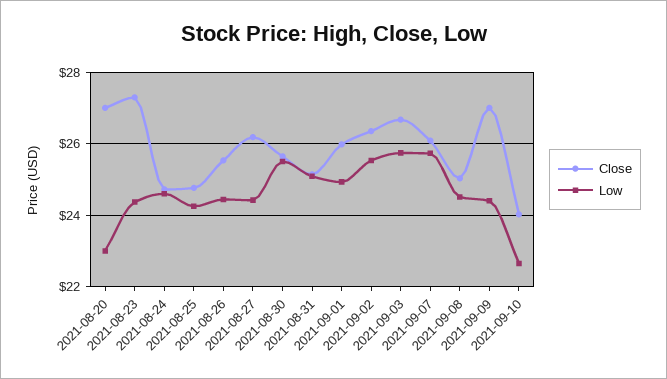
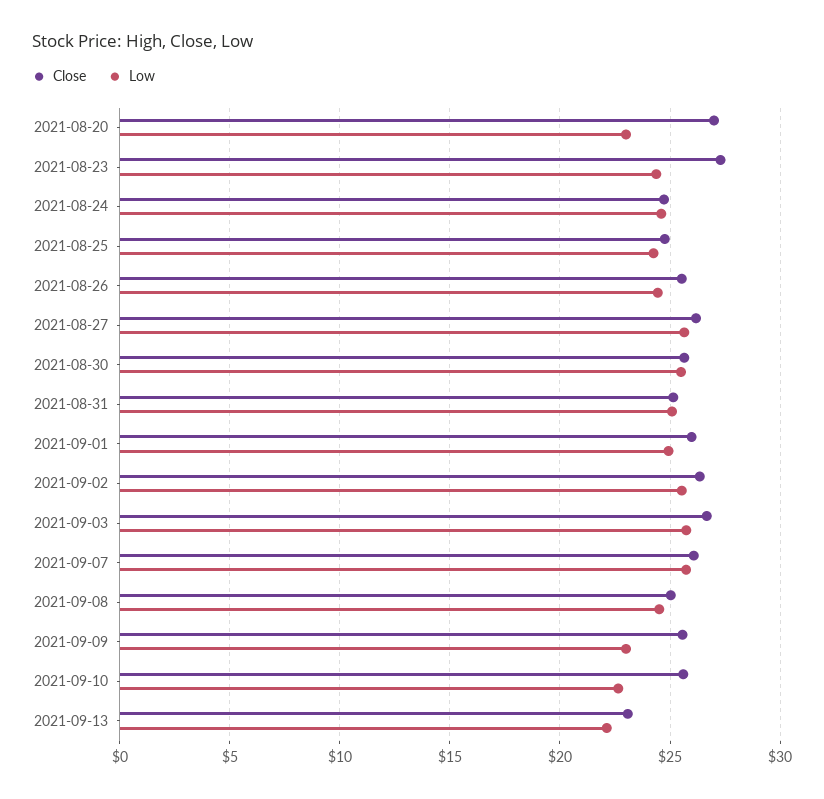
Low, 2021-08-27: 24.4 -> 25.5
Close, 2021-09-09: 27 -> 25.5
Low, 2021-09-09: 24.4 -> 23
Close, 2021-09-10: 24 -> 25.5
Close, 2021-09-13: none -> 23
Low, 2021-09-13: none -> 22

